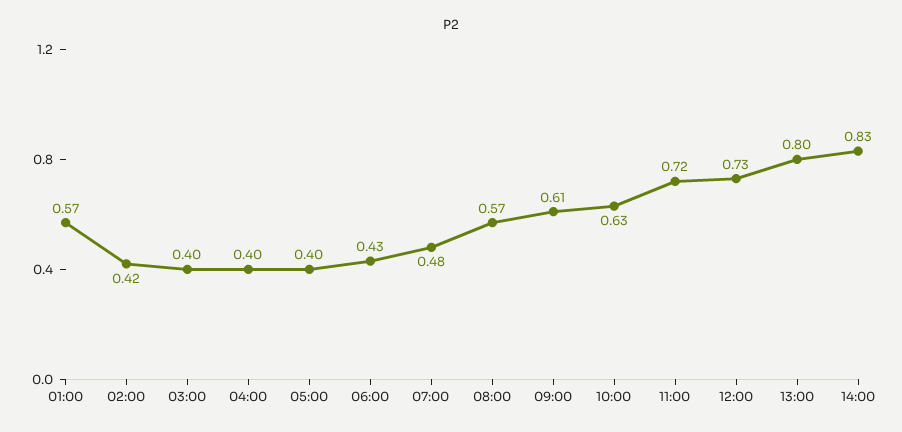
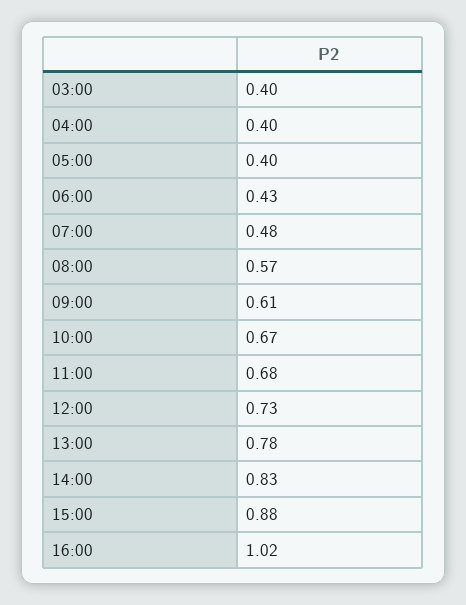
01:00: 0.57 -> none
02:00: 0.42 -> none
10:00: 0.63 -> 0.67
11:00: 0.72 -> 0.68
13:00: 0.8 -> 0.78
15:00: none -> 0.88
16:00: none -> 1.02

